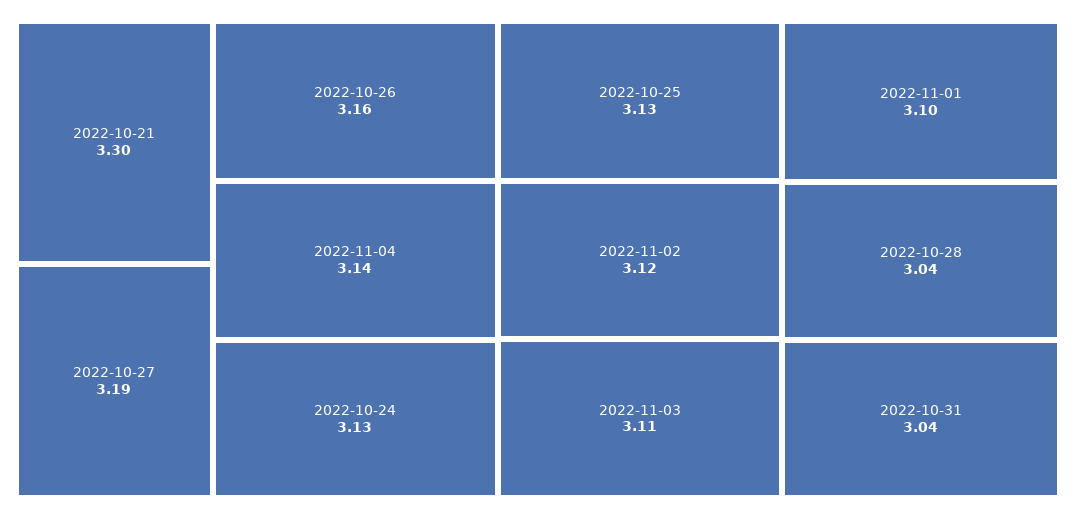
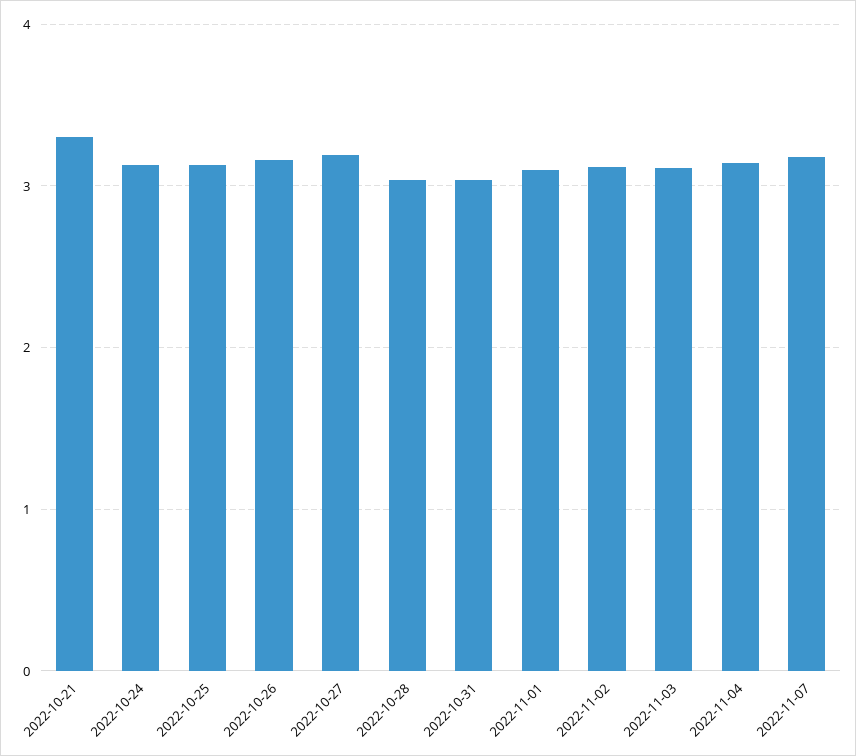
2022-11-07: none -> 3.2

